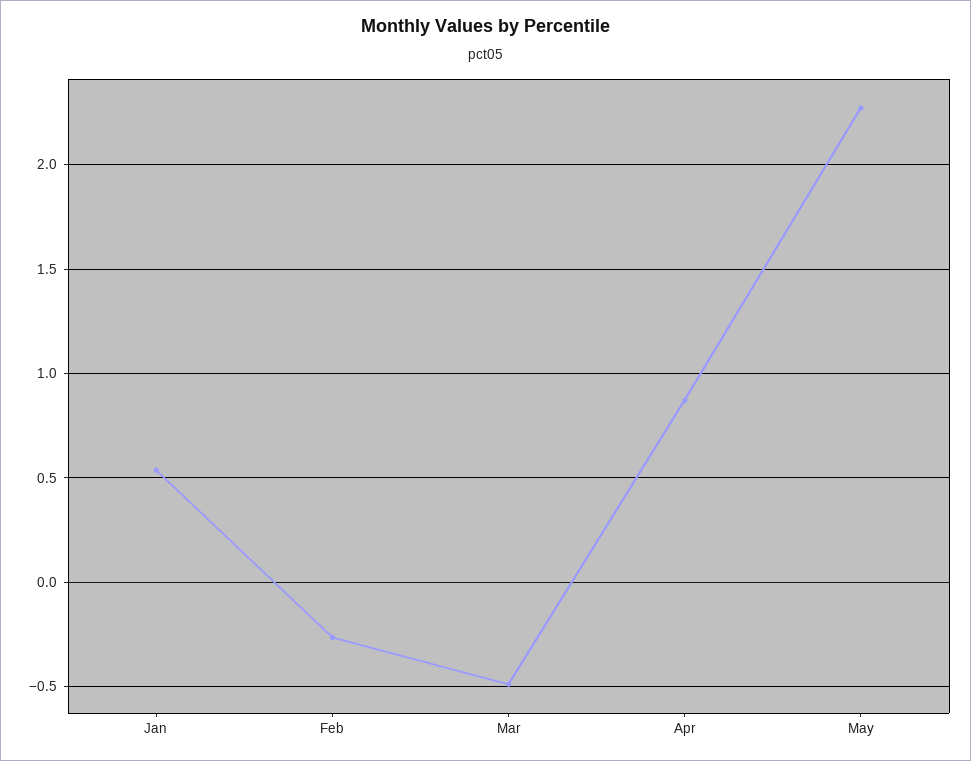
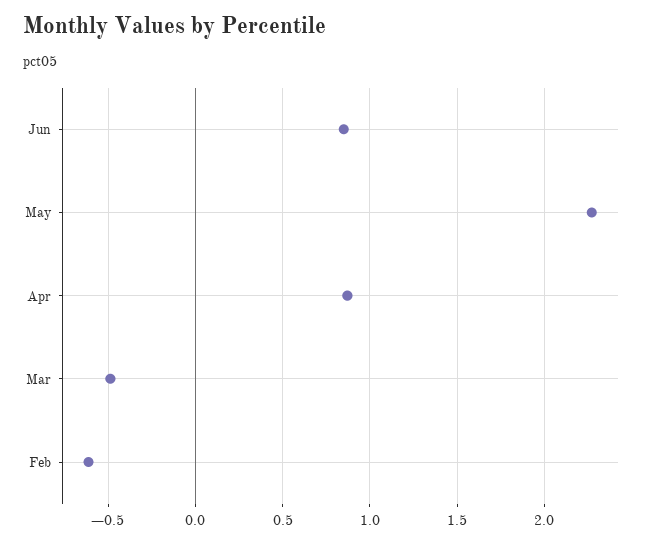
Jan: 0.55 -> none
Feb: -0.25 -> -0.6
Jun: none -> 0.85

